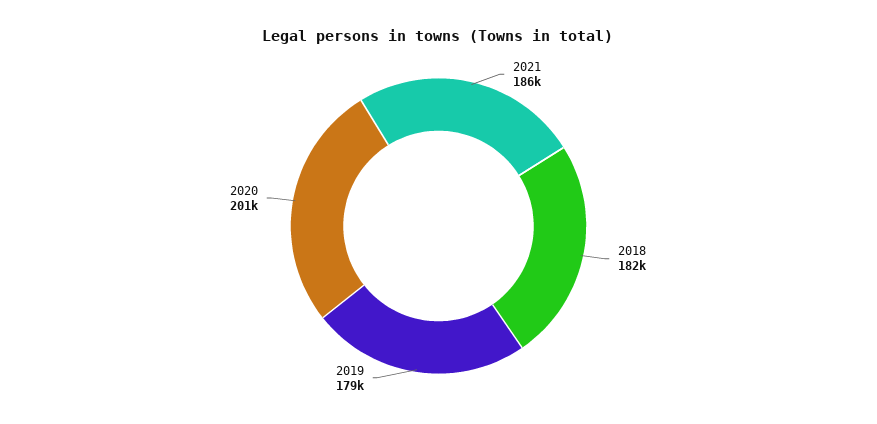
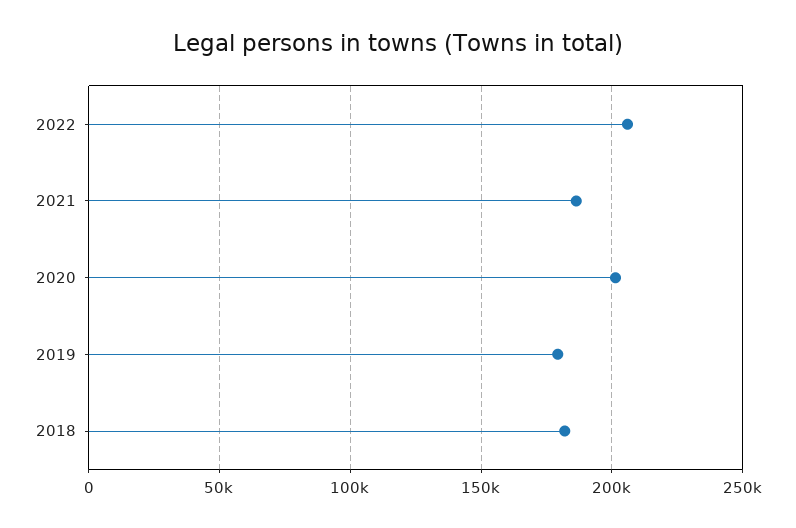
2022: none -> 205000

